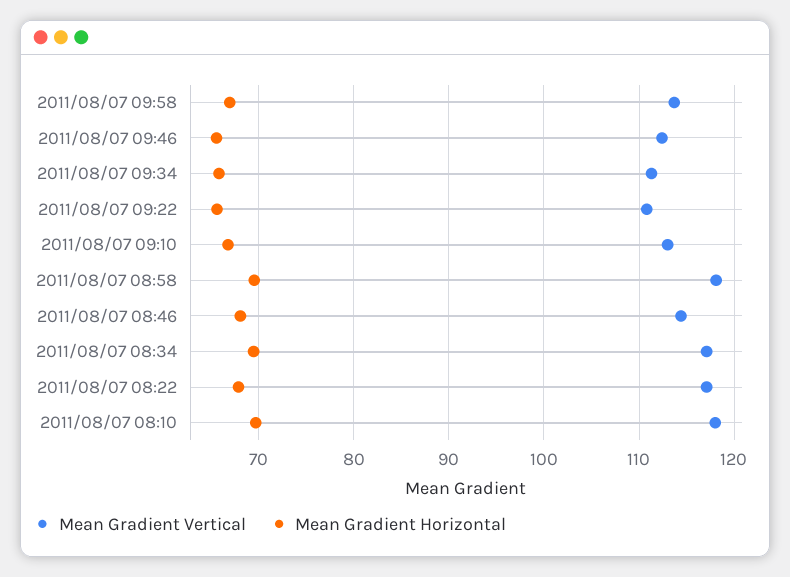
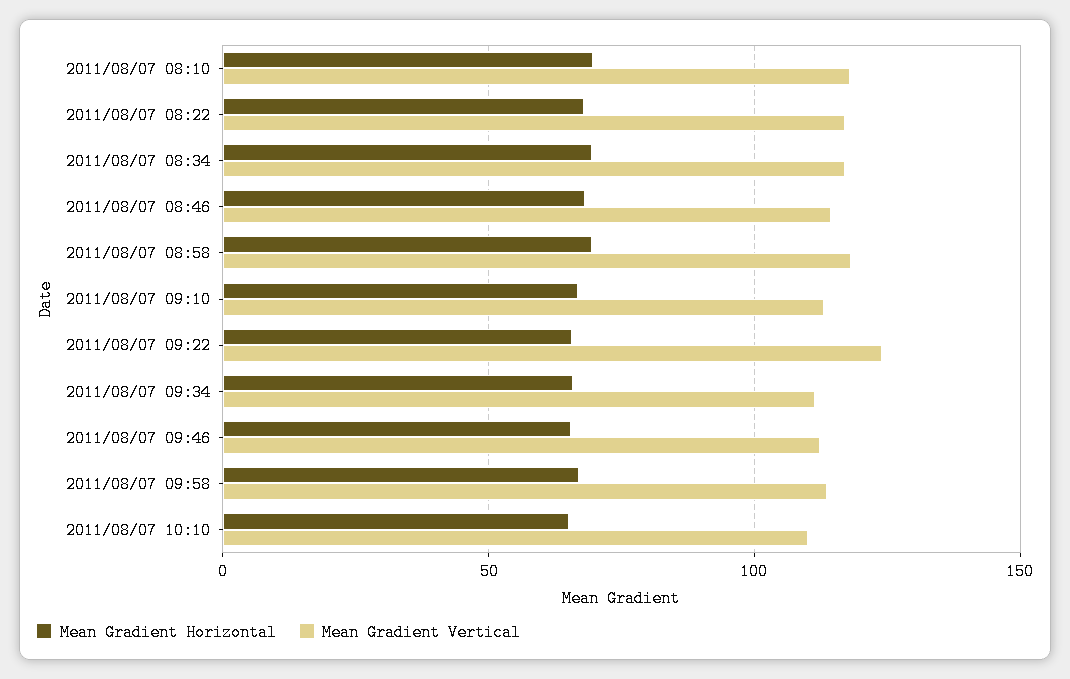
Mean Gradient Vertical, 2011/08/07 09:22: 111 -> 125
Mean Gradient Horizontal, 2011/08/07 10:10: none -> 65
Mean Gradient Vertical, 2011/08/07 10:10: none -> 110

